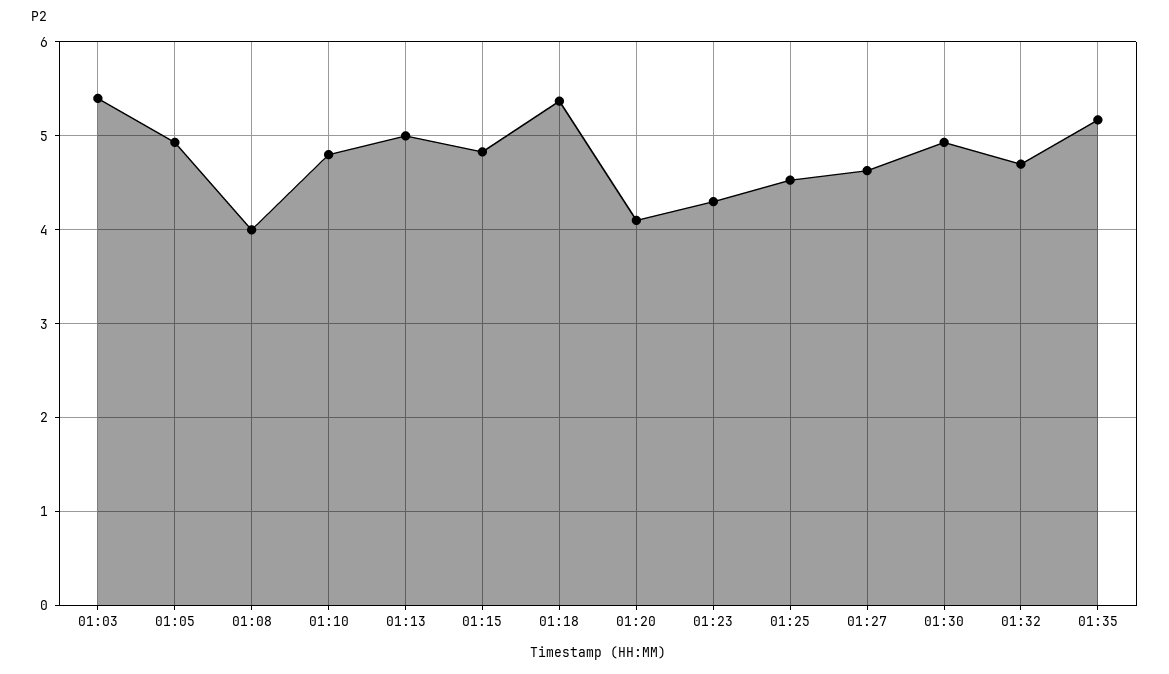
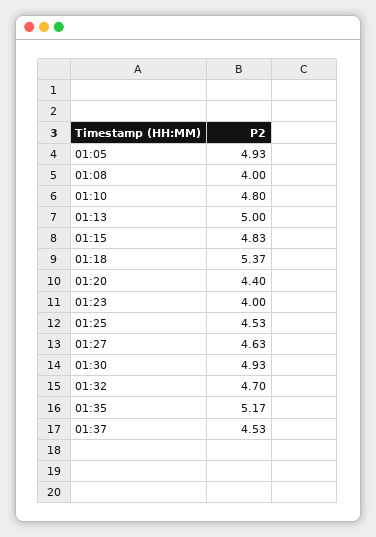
01:03: 5.4 -> none
01:20: 4.1 -> 4.4
01:23: 4.3 -> 4
01:37: none -> 4.53

